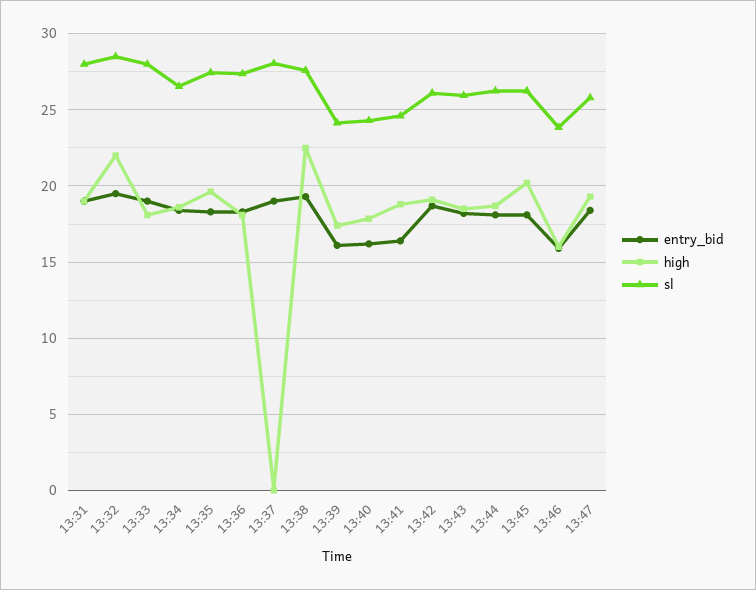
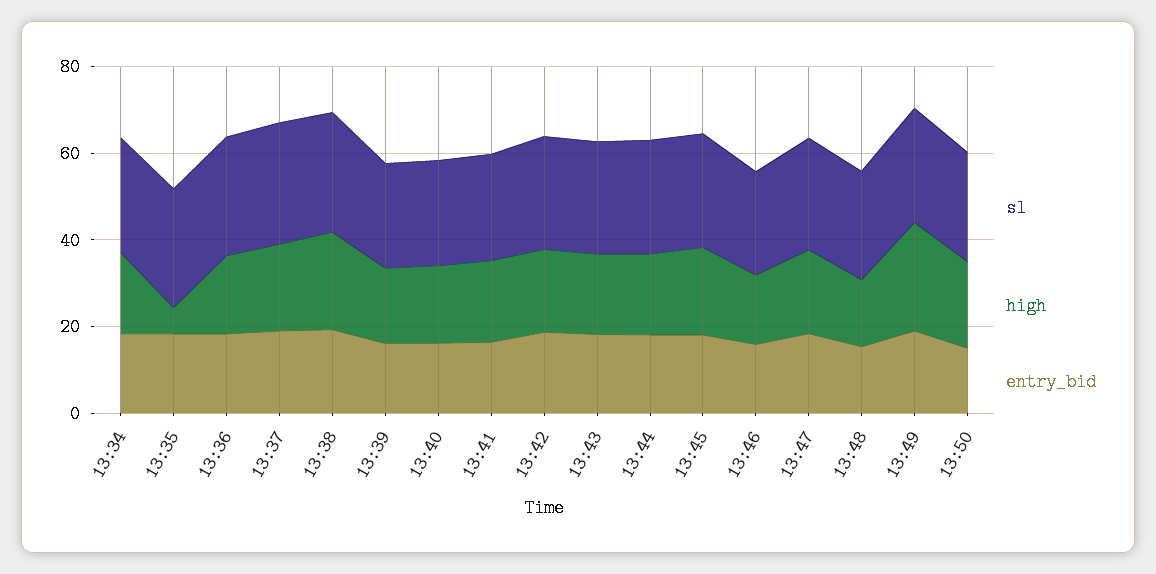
entry_bid, 13:31: 19 -> none
high, 13:31: 19 -> none
sl, 13:31: 28 -> none
entry_bid, 13:32: 19.5 -> none
high, 13:32: 22 -> none
sl, 13:32: 28.5 -> none
entry_bid, 13:33: 19 -> none
high, 13:33: 18 -> none
sl, 13:33: 28 -> none
high, 13:35: 19.5 -> 5
high, 13:37: 0 -> 20
sl, 13:48: none -> 25
high, 13:48: none -> 15
entry_bid, 13:48: none -> 15
sl, 13:49: none -> 25
high, 13:49: none -> 25
entry_bid, 13:49: none -> 20
sl, 13:50: none -> 25
high, 13:50: none -> 20
entry_bid, 13:50: none -> 15

